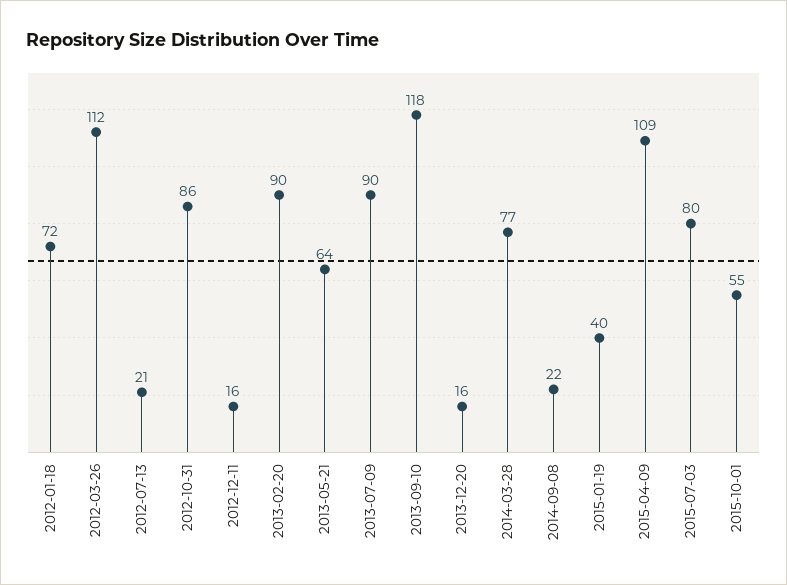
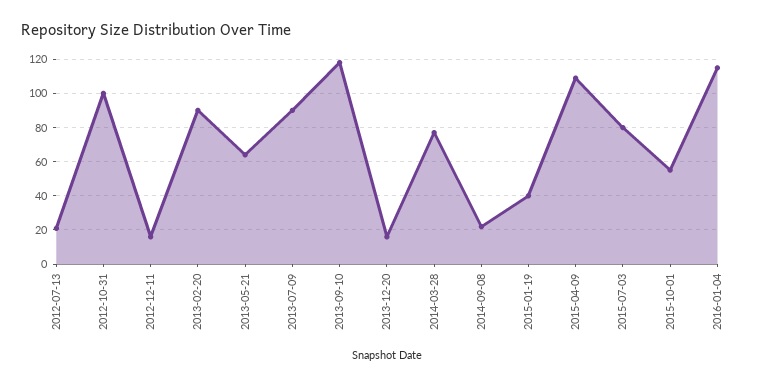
2012-01-18: 72 -> none
2012-03-26: 112 -> none
2012-10-31: 86 -> 100
2016-01-04: none -> 115

